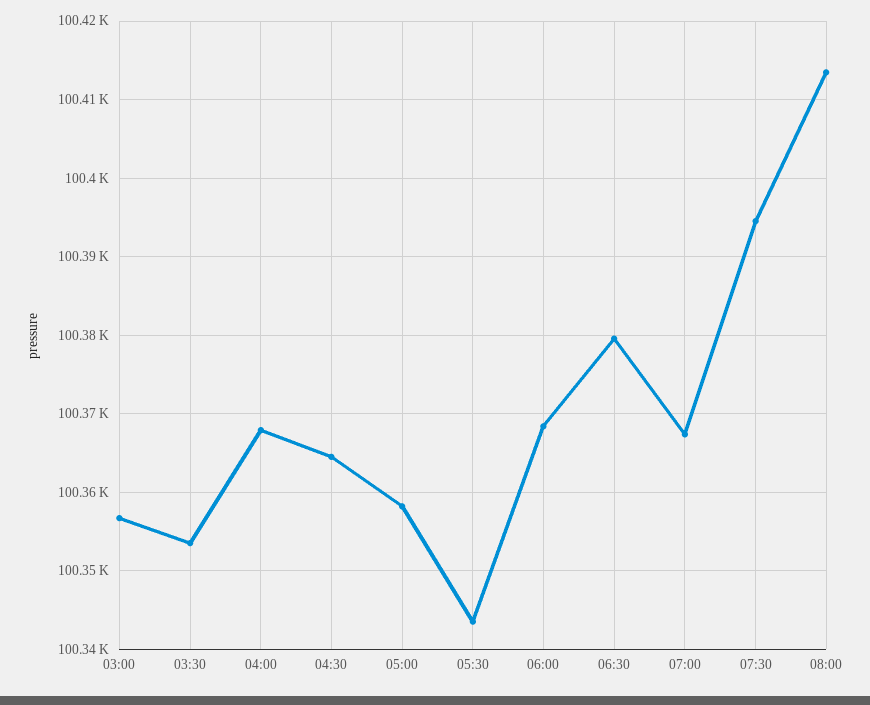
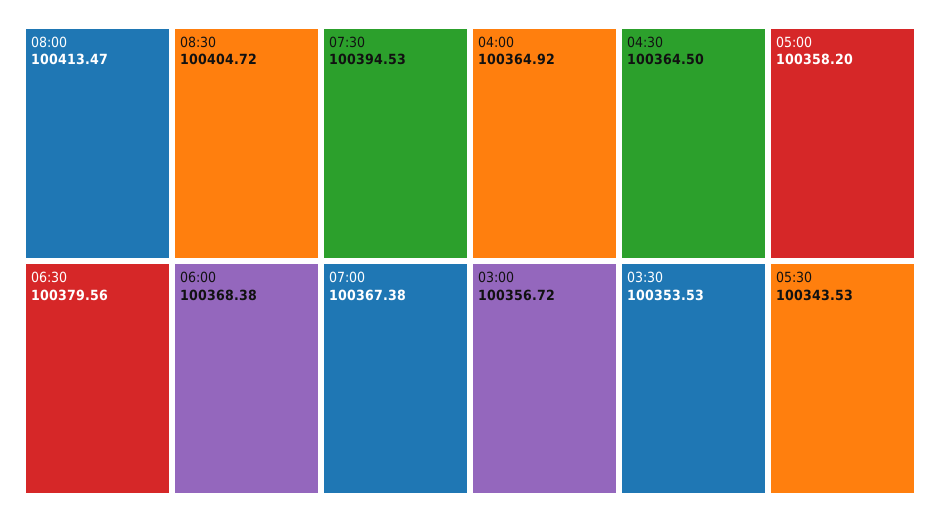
04:00: 100368 -> 100364.92
08:30: none -> 100404.72

